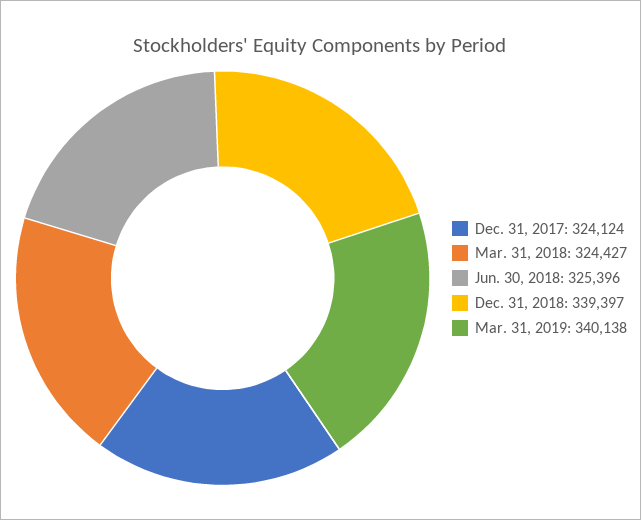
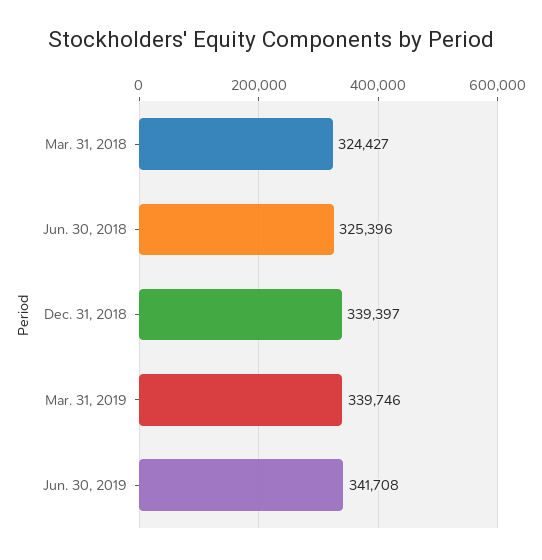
Dec. 31, 2017: 324124 -> none
Mar. 31, 2019: 340138 -> 339746
Jun. 30, 2019: none -> 341708

